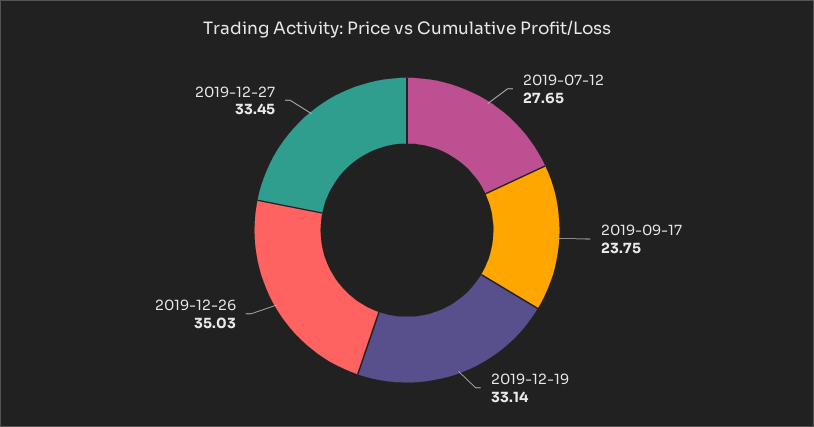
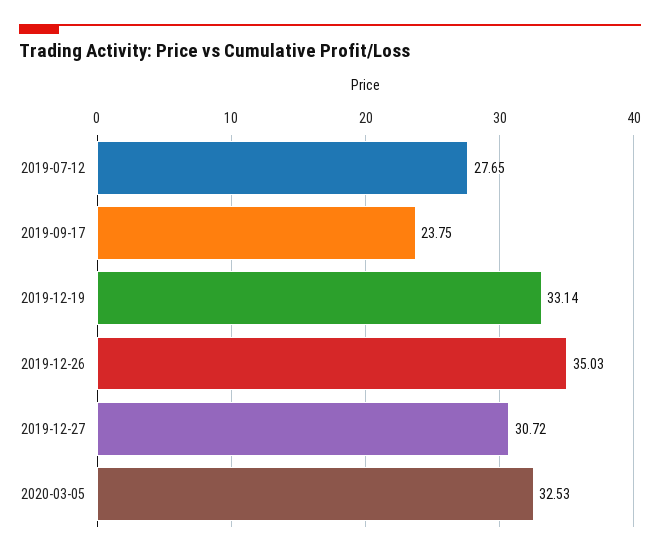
2019-12-27: 33.45 -> 30.72
2020-03-05: none -> 32.53

